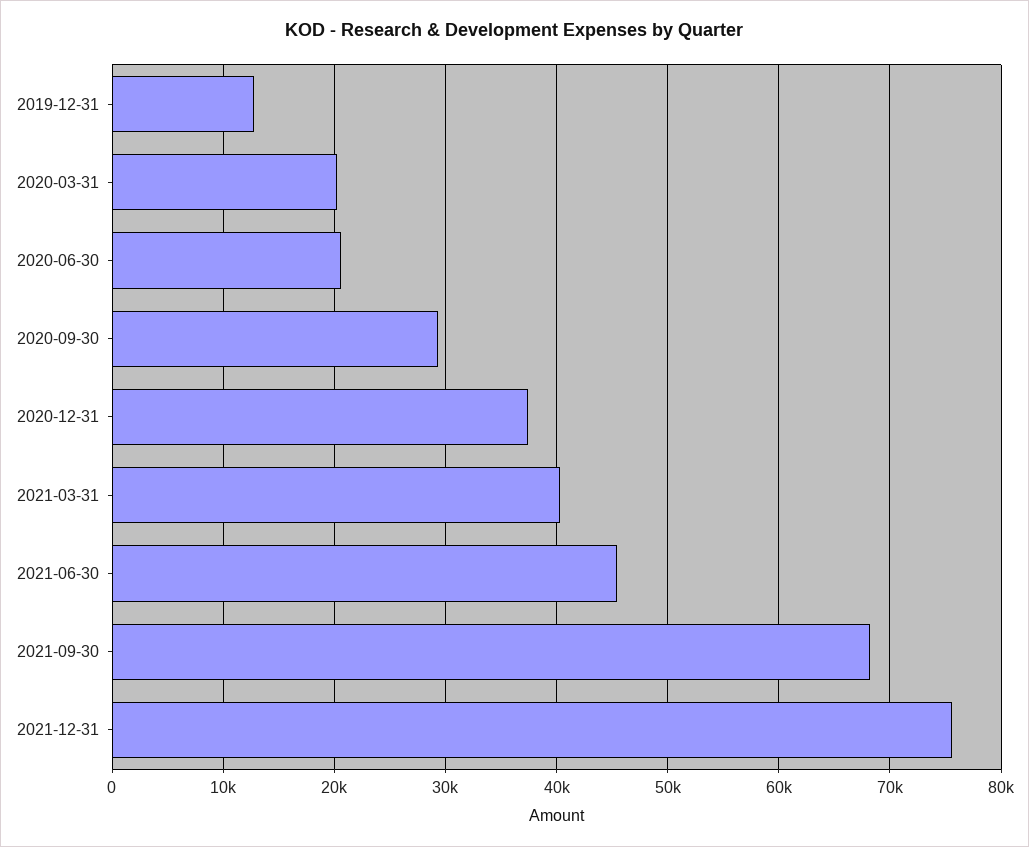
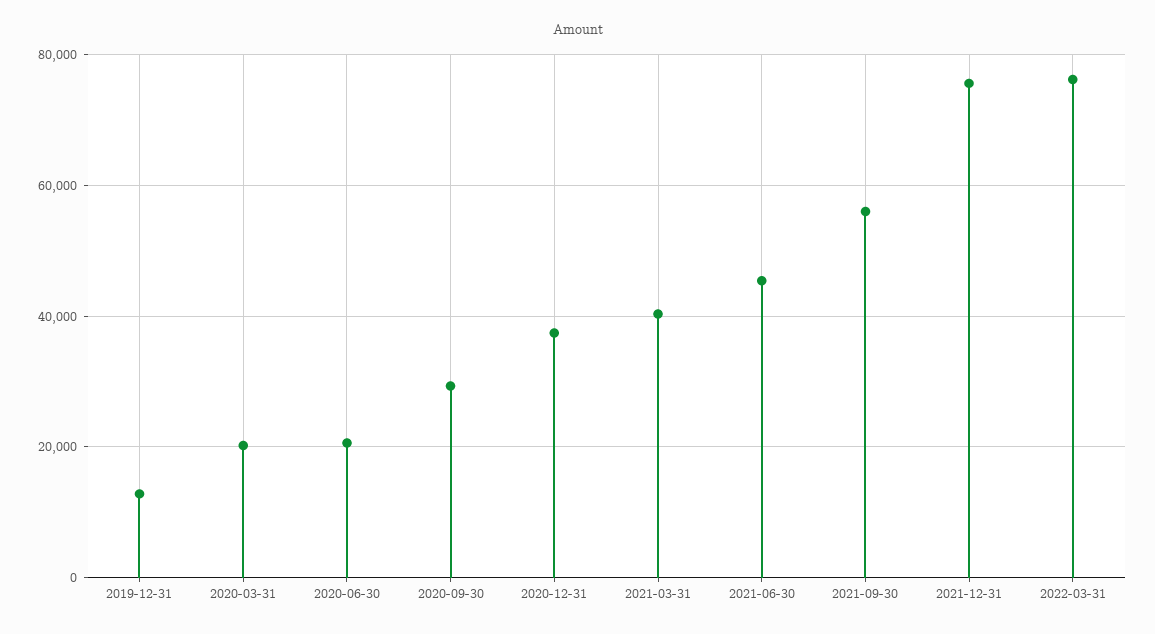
2021-09-30: 68000 -> 56000
2022-03-31: none -> 76000

